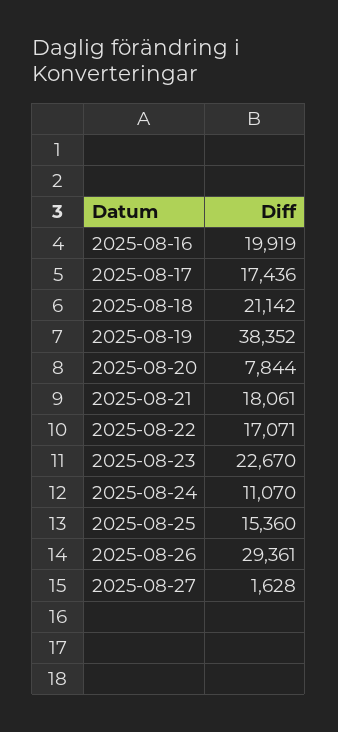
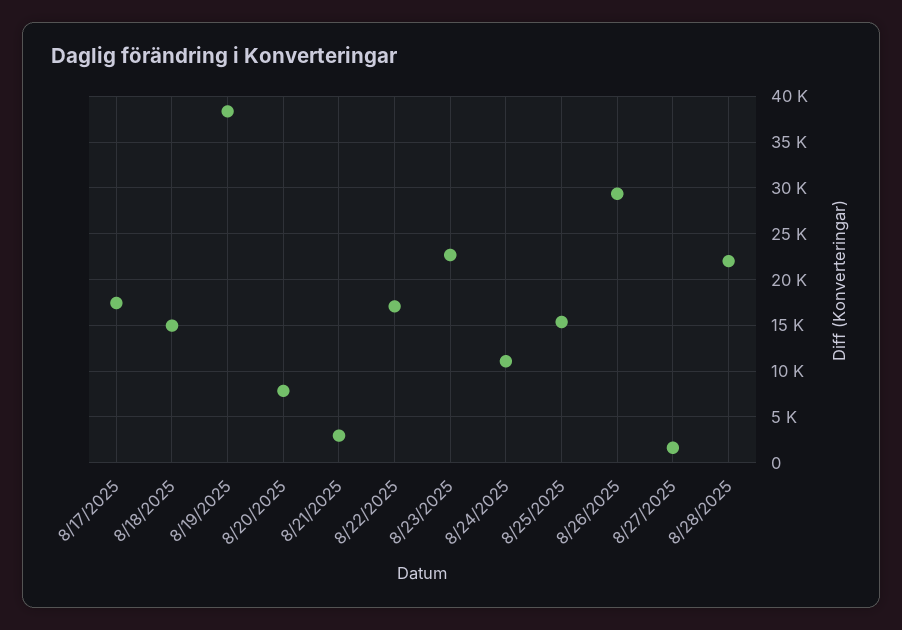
2025-08-16: 19919 -> none
2025-08-18: 21142 -> 15000
2025-08-21: 18061 -> 3000
8/28/2025: none -> 22000

